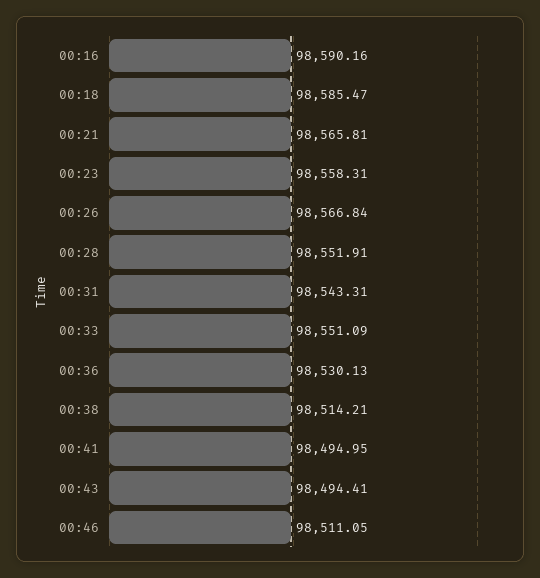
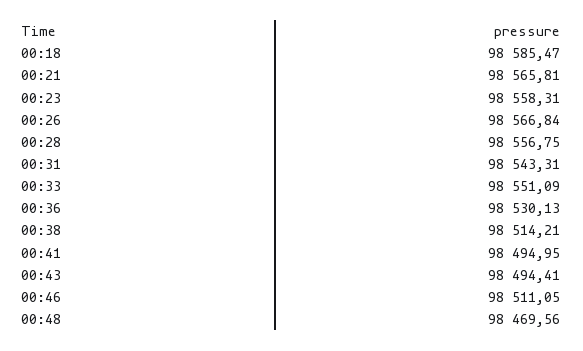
00:16: 98590.16 -> none
00:28: 98551.91 -> 98556.75
00:48: none -> 98469.56

